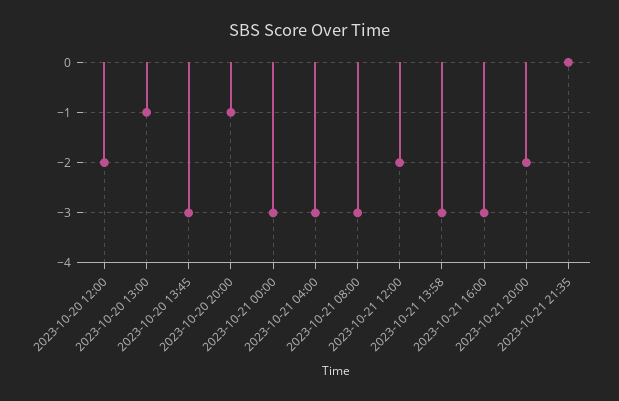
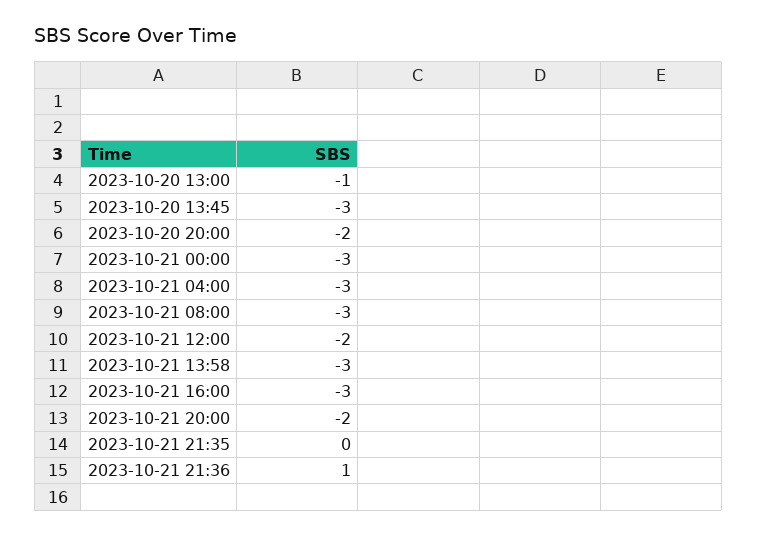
2023-10-20 12:00: -2 -> none
2023-10-20 20:00: -1 -> -2
2023-10-21 21:36: none -> 1

